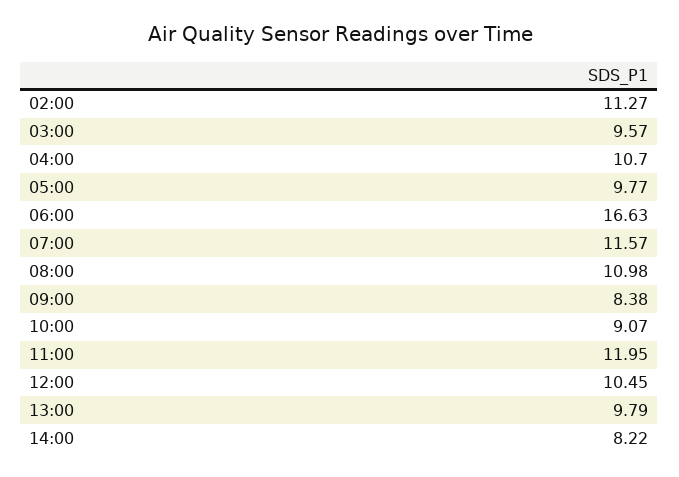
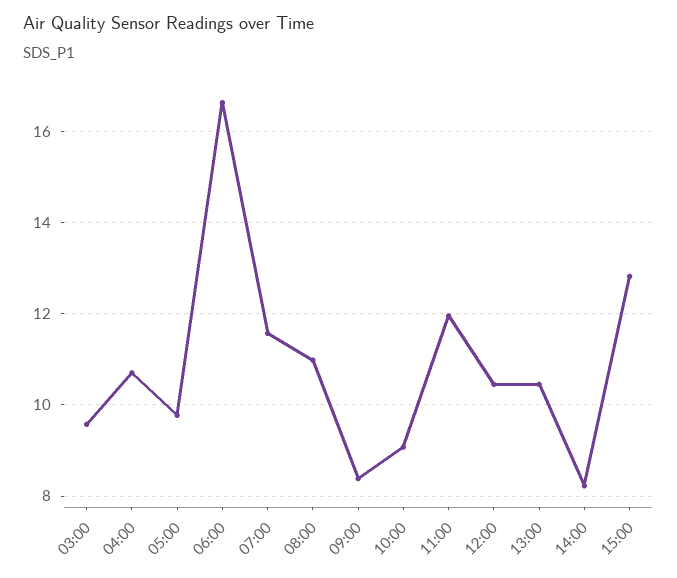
02:00: 11.27 -> none
13:00: 9.79 -> 10.4
15:00: none -> 12.8

